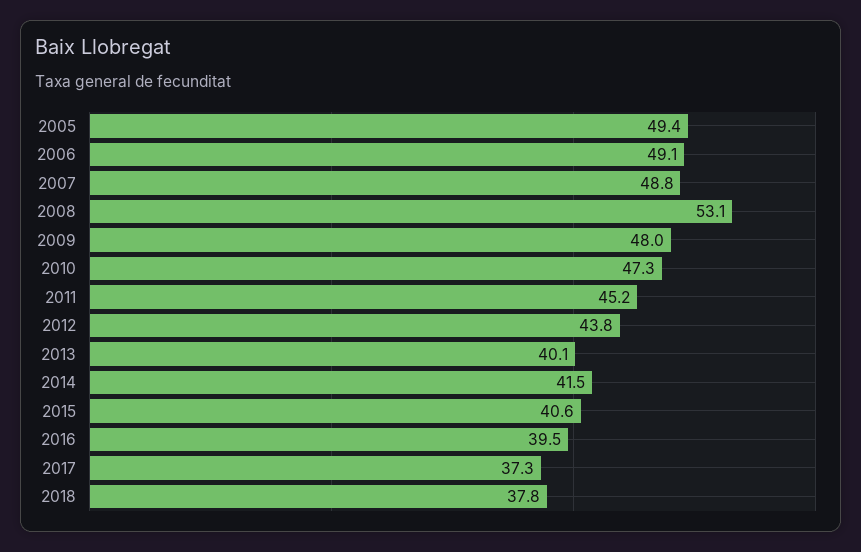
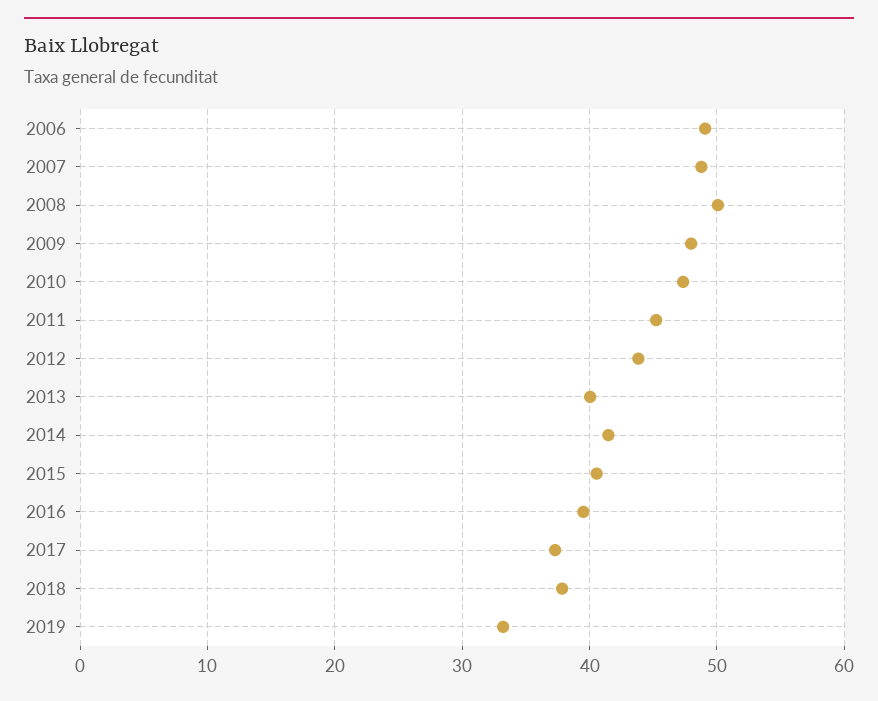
2005: 49.4 -> none
2008: 53.1 -> 50
2019: none -> 33

